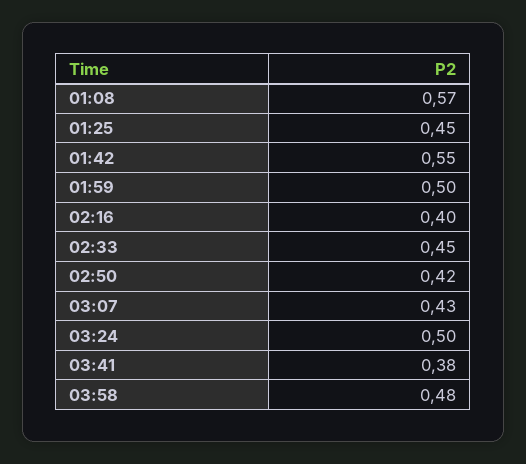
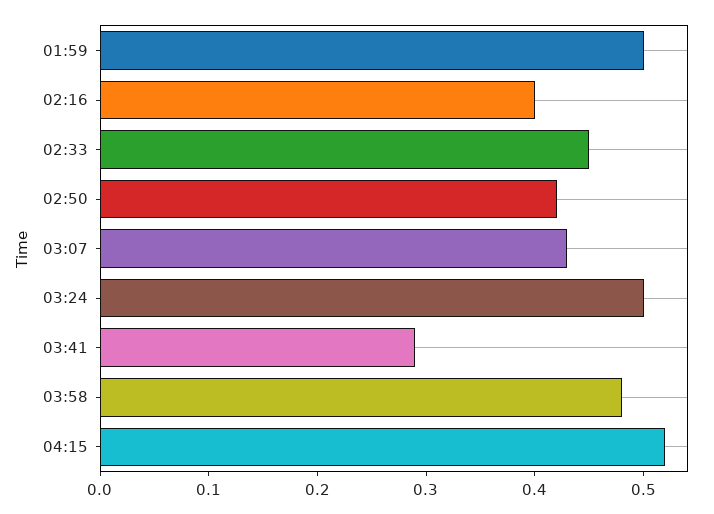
01:08: 0.57 -> none
01:25: 0.45 -> none
01:42: 0.55 -> none
03:41: 0.38 -> 0.29
04:15: none -> 0.52

